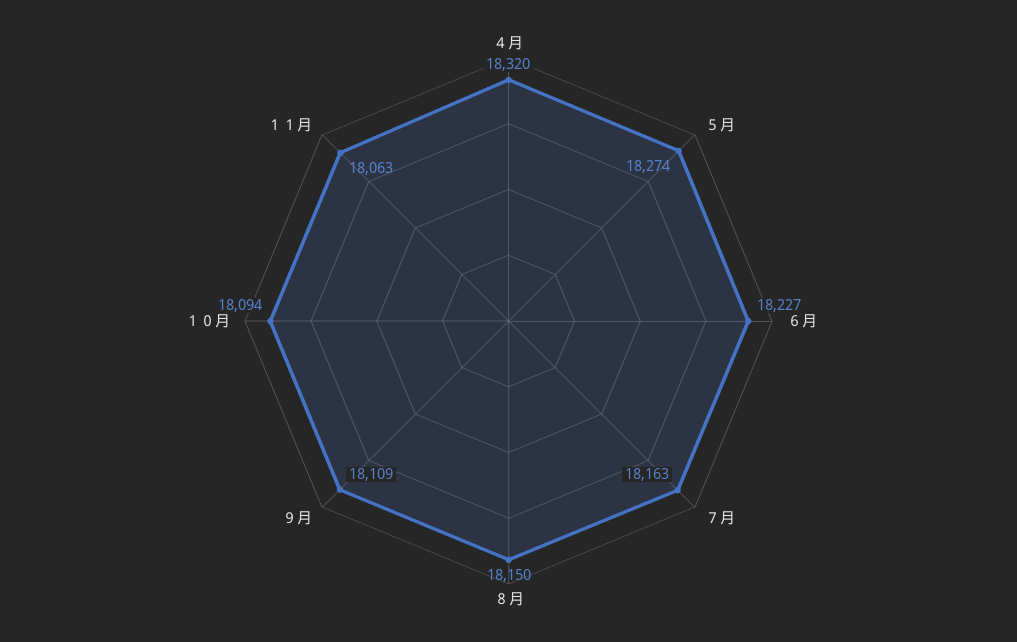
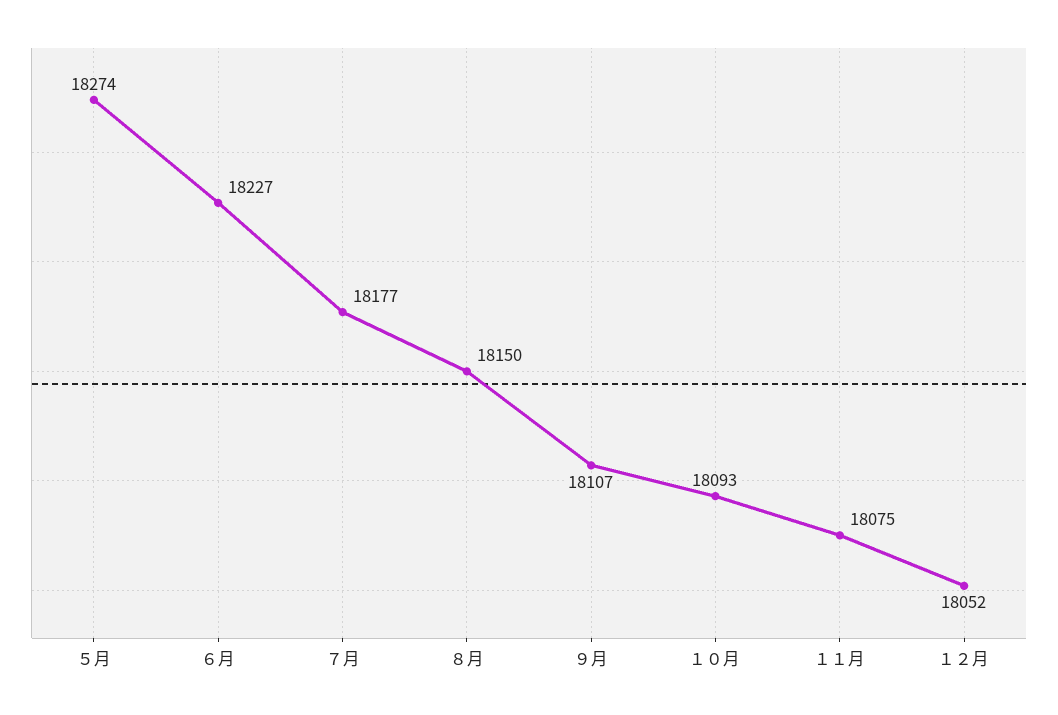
４月: 18320 -> none
７月: 18163 -> 18177
９月: 18109 -> 18107
１０月: 18094 -> 18093
１１月: 18063 -> 18075
１２月: none -> 18052

